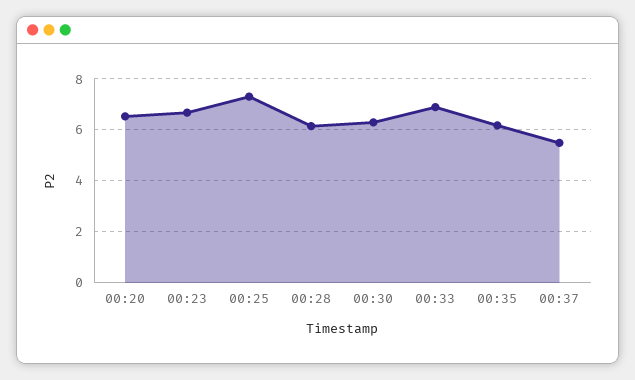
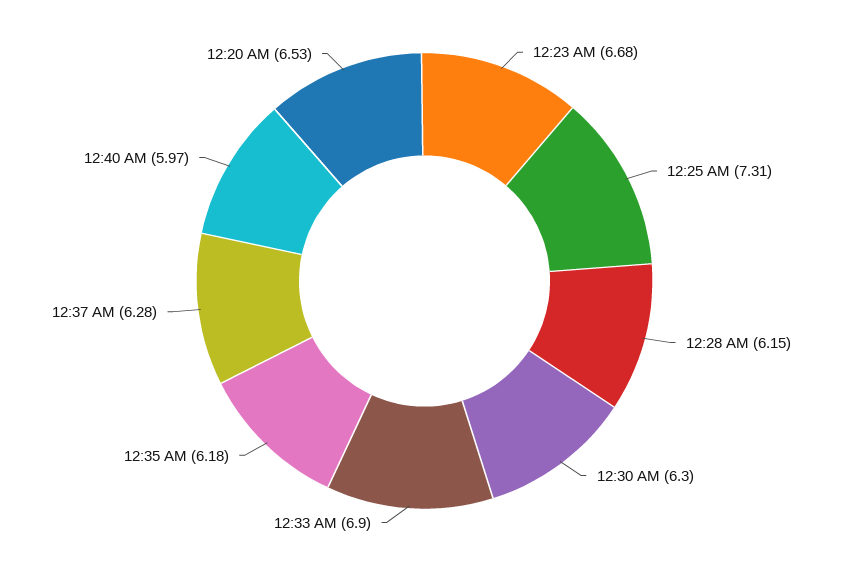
00:37: 5.5 -> 6.28
12:40 AM: none -> 5.97

